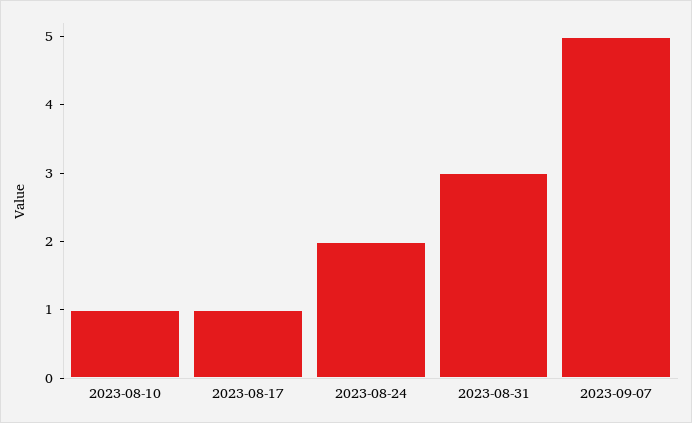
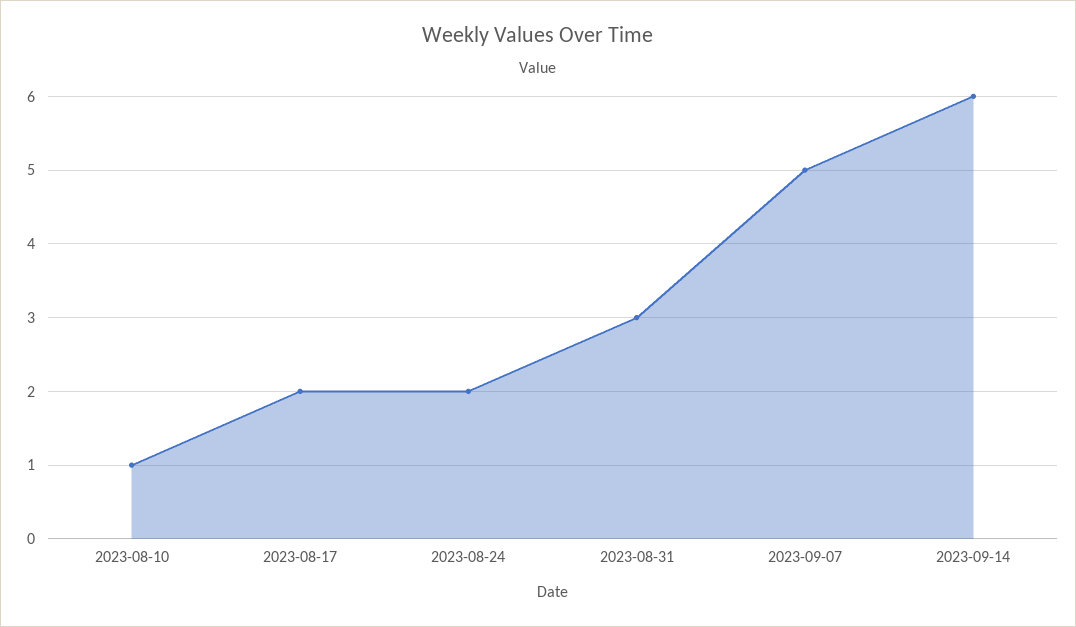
2023-08-17: 1 -> 2
2023-09-14: none -> 6

